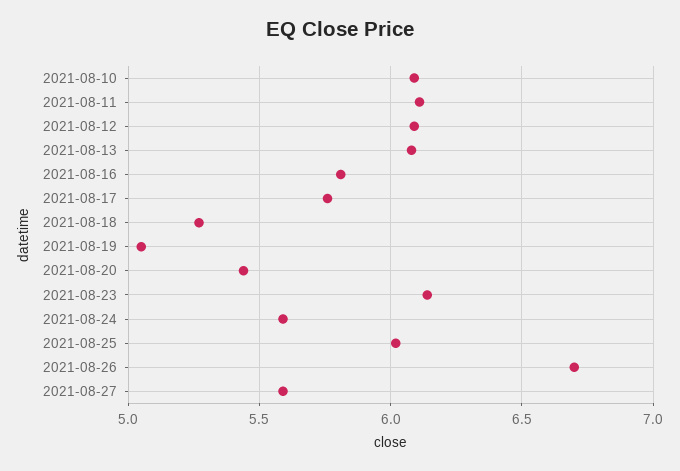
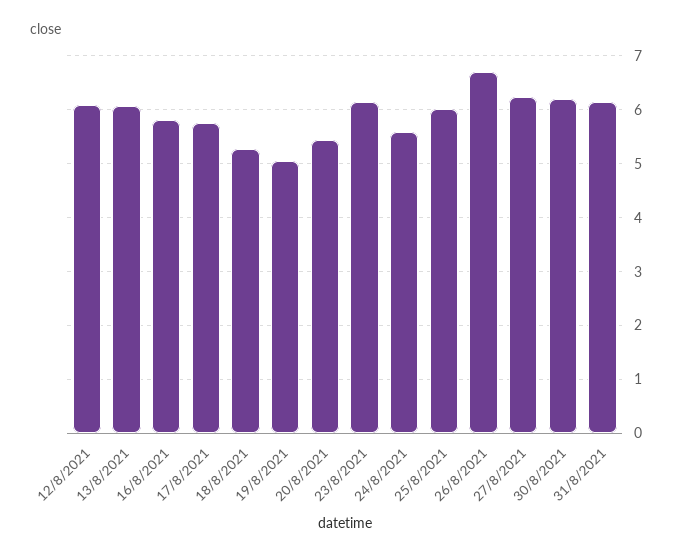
2021-08-10: 6.1 -> none
2021-08-11: 6.1 -> none
2021-08-27: 5.6 -> 6.2
30/8/2021: none -> 6.2
31/8/2021: none -> 6.2

